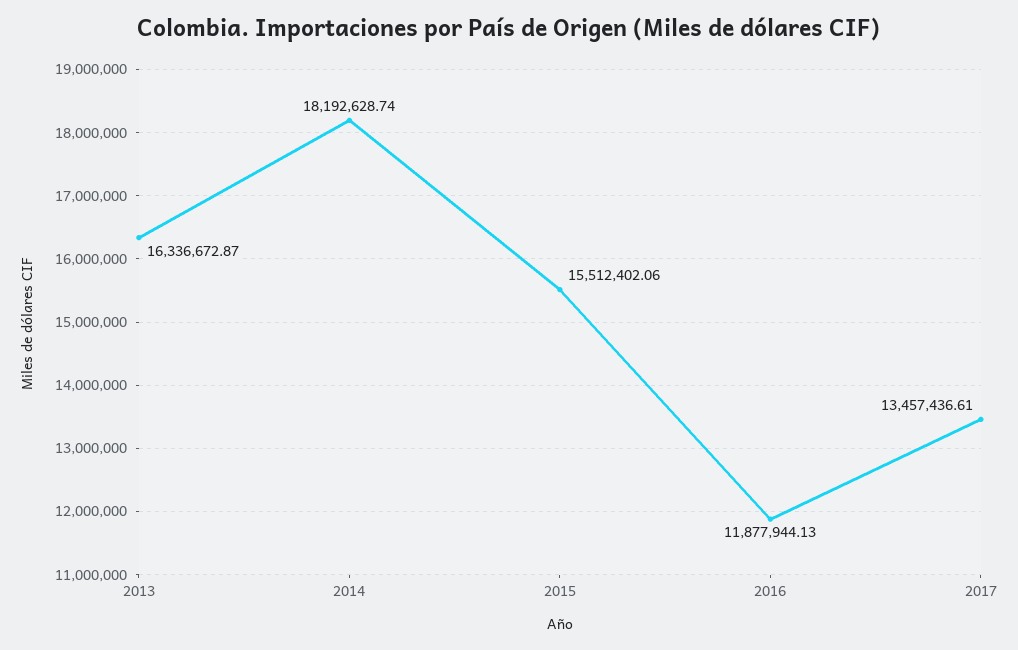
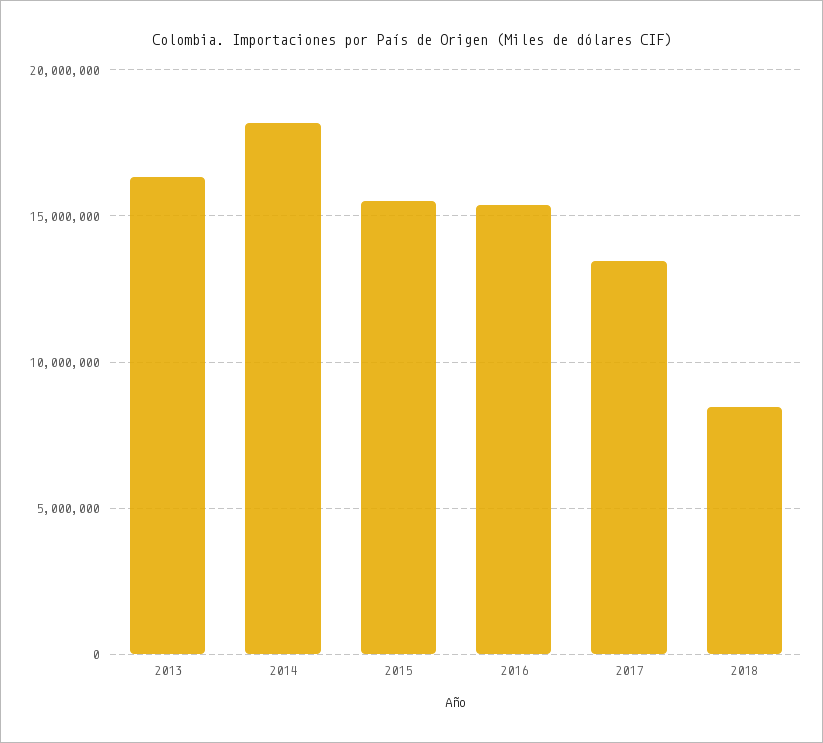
2016: 11877944.13 -> 15500000
2018: none -> 8500000

